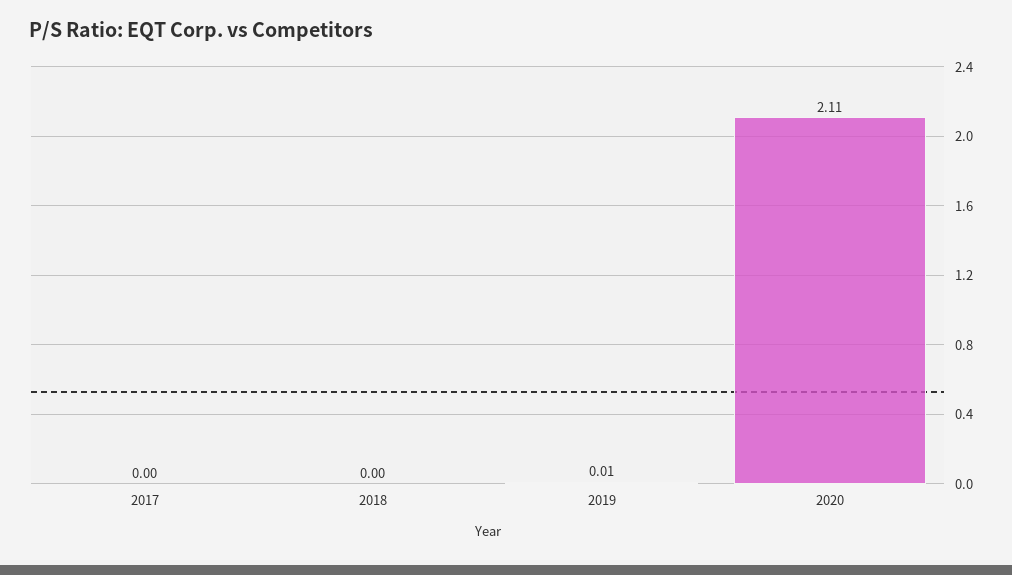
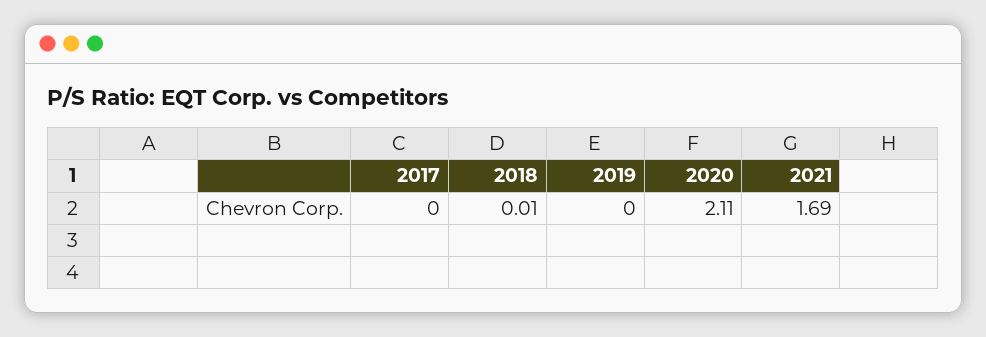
2018: 0 -> 0.01
2019: 0.01 -> 0
2021: none -> 1.69

